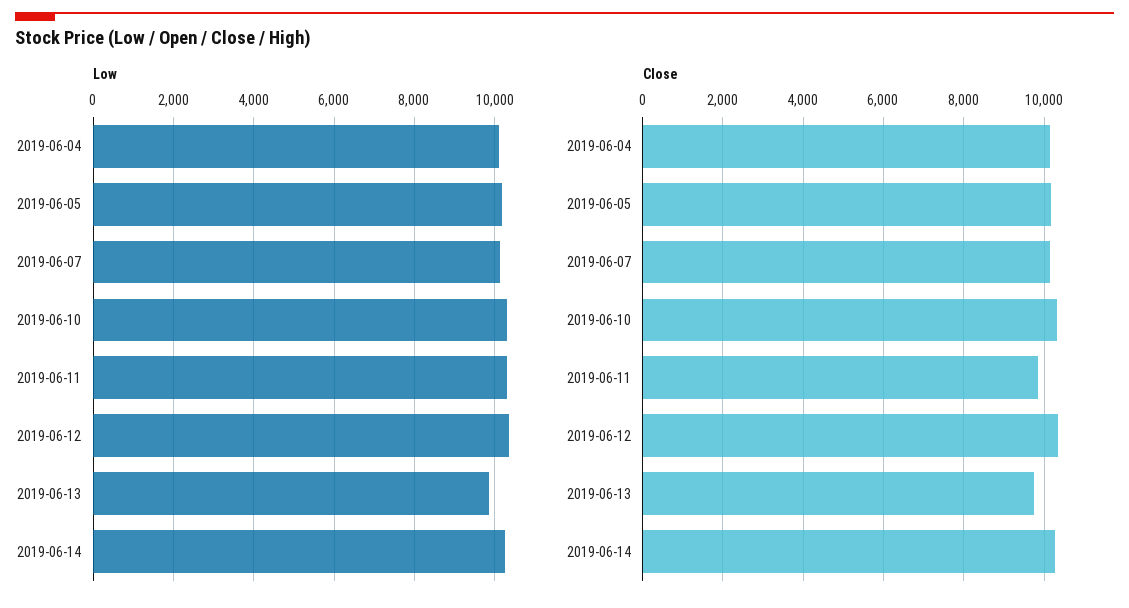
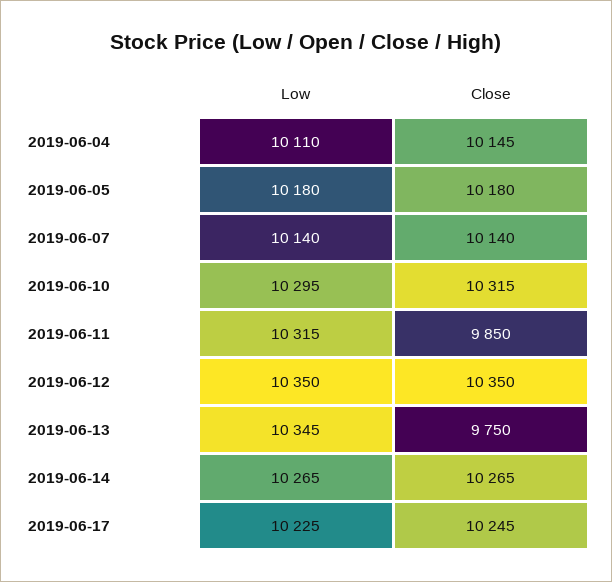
Low, 2019-06-13: 9800 -> 10345
Low, 2019-06-17: none -> 10225
Close, 2019-06-17: none -> 10245

